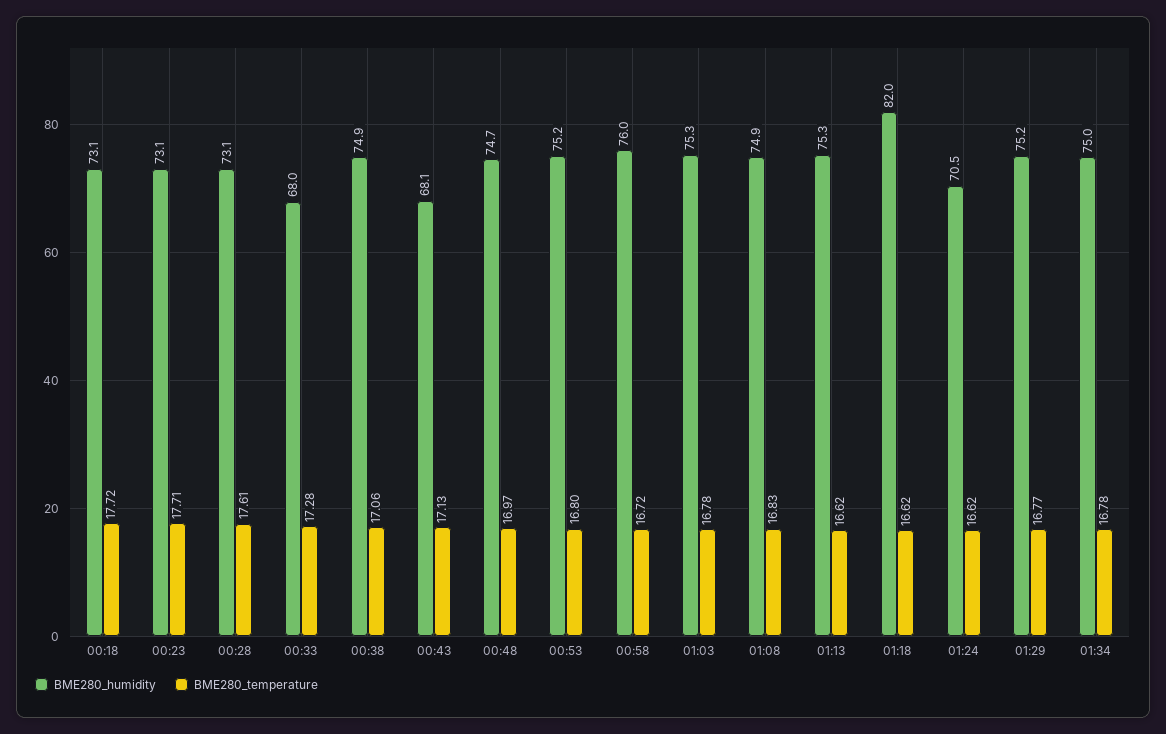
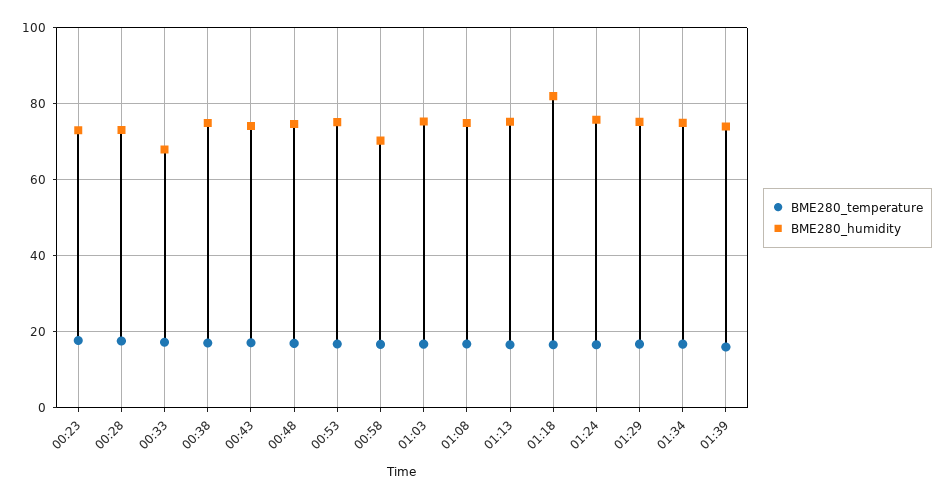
BME280_humidity, 00:18: 73.1 -> none
BME280_temperature, 00:18: 17.72 -> none
BME280_humidity, 00:43: 68.1 -> 74
BME280_humidity, 00:58: 76 -> 70
BME280_humidity, 01:24: 70.5 -> 76
BME280_temperature, 01:39: none -> 16
BME280_humidity, 01:39: none -> 74

